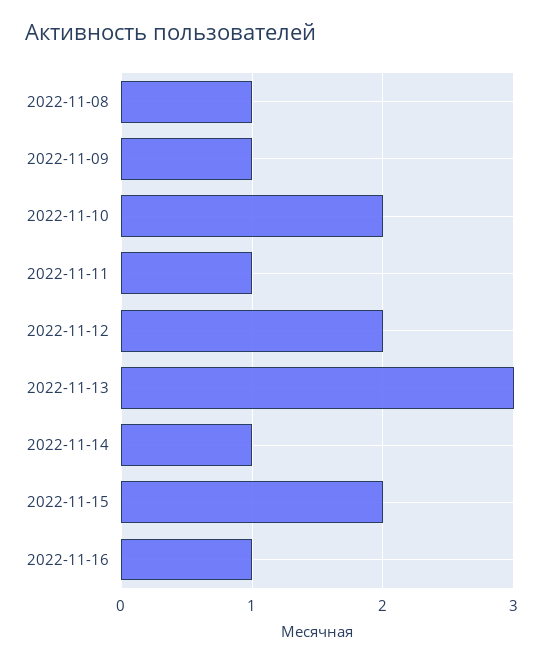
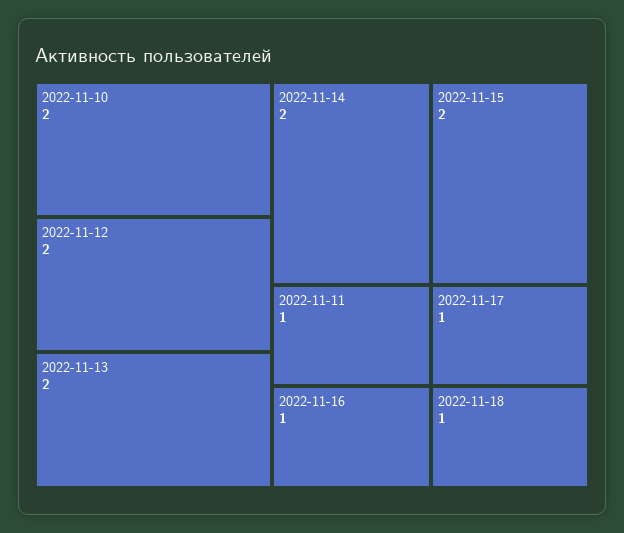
2022-11-08: 1 -> none
2022-11-09: 1 -> none
2022-11-13: 3 -> 2
2022-11-14: 1 -> 2
2022-11-17: none -> 1
2022-11-18: none -> 1

